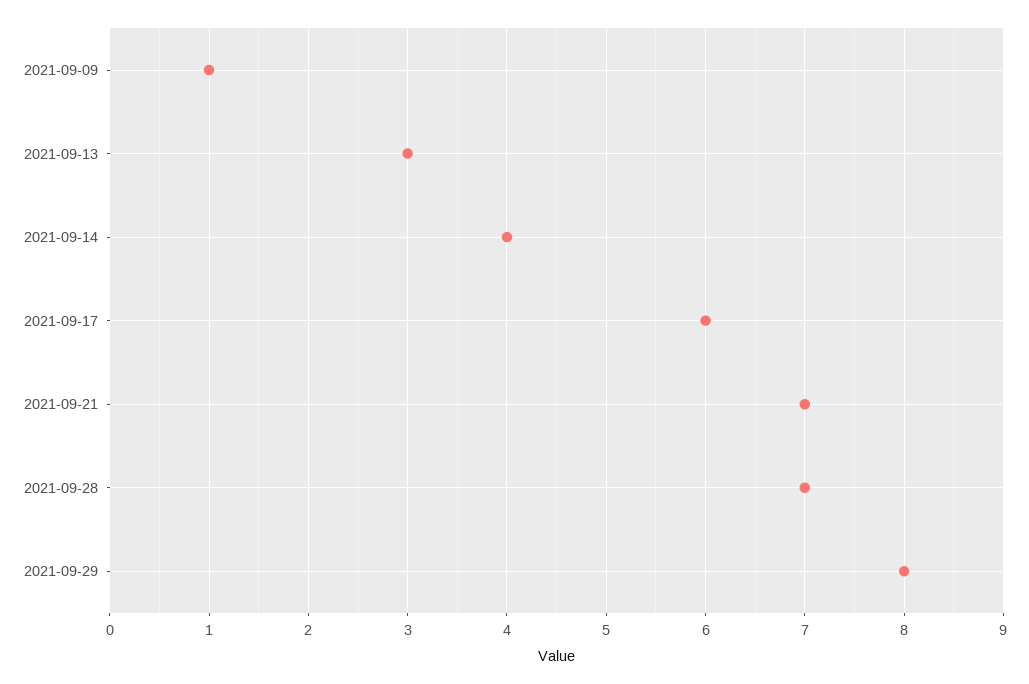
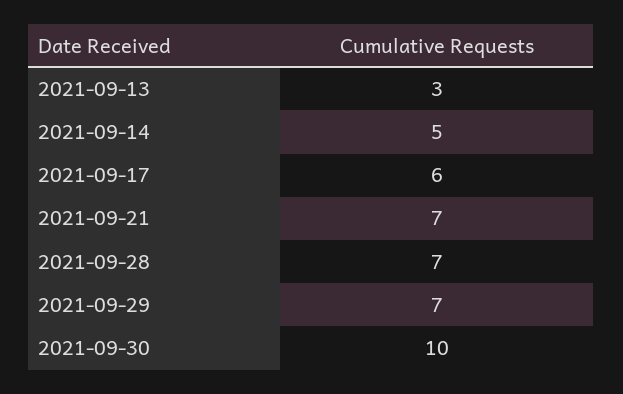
2021-09-09: 1 -> none
2021-09-14: 4 -> 5
2021-09-29: 8 -> 7
2021-09-30: none -> 10

